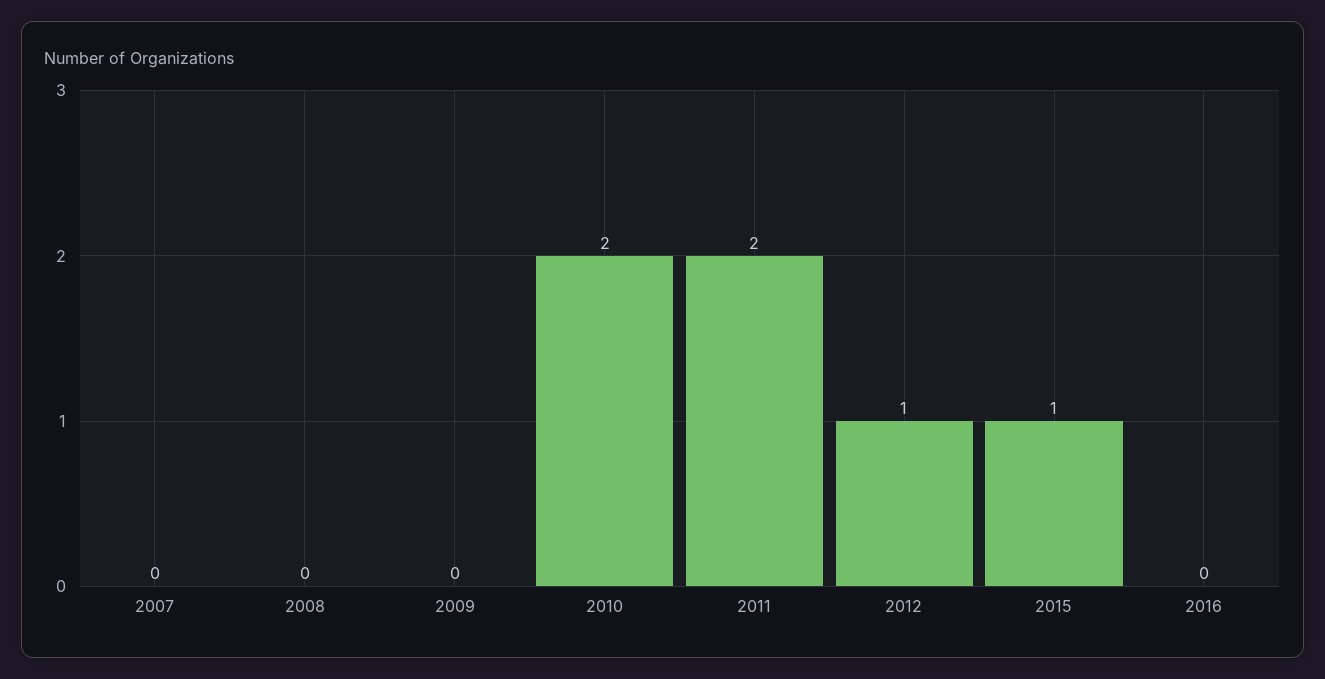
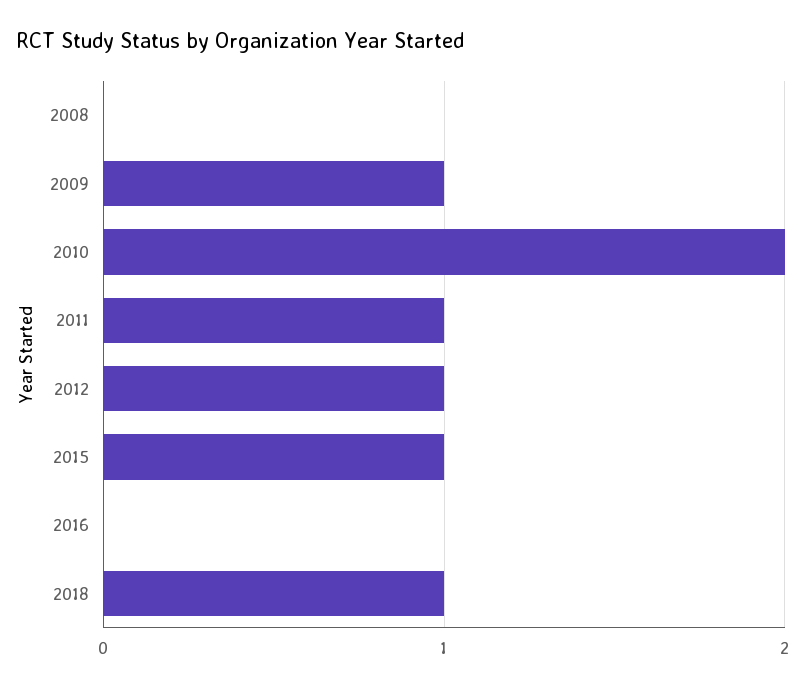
2007: 0 -> none
2009: 0 -> 1
2011: 2 -> 1
2018: none -> 1

